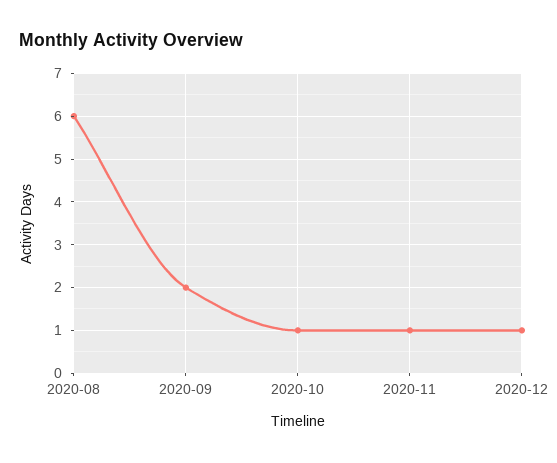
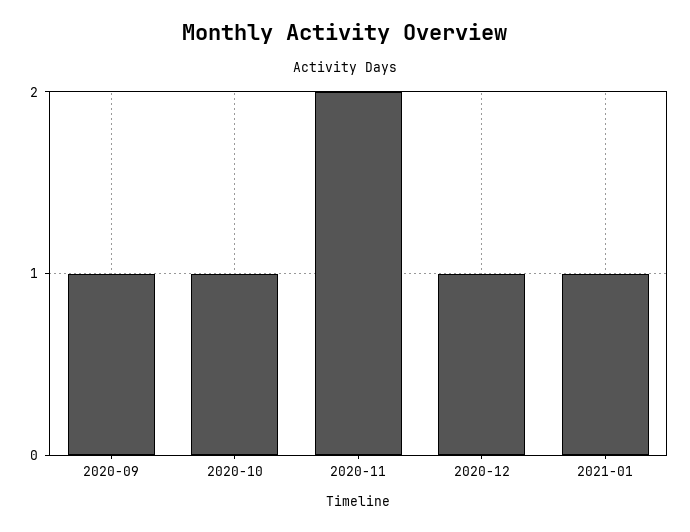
2020-08: 6 -> none
2020-09: 2 -> 1
2020-11: 1 -> 2
2021-01: none -> 1

